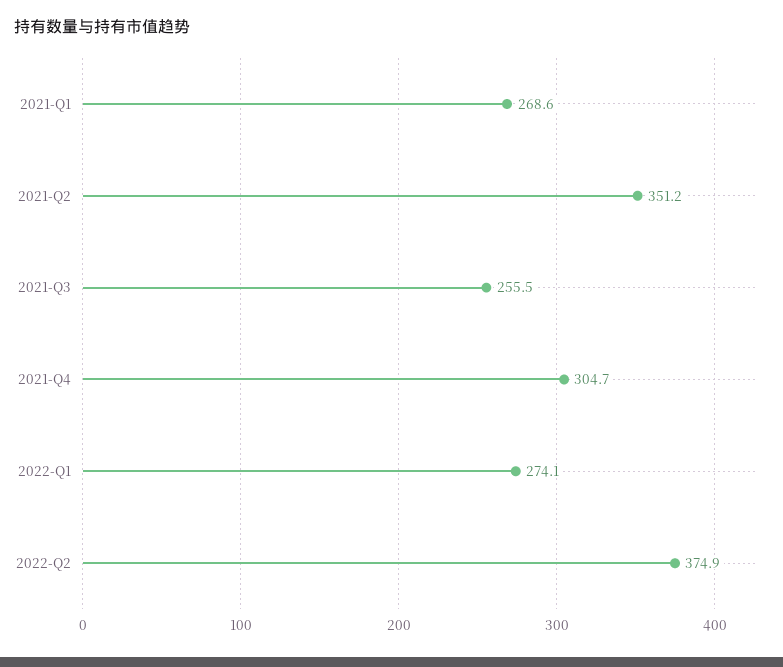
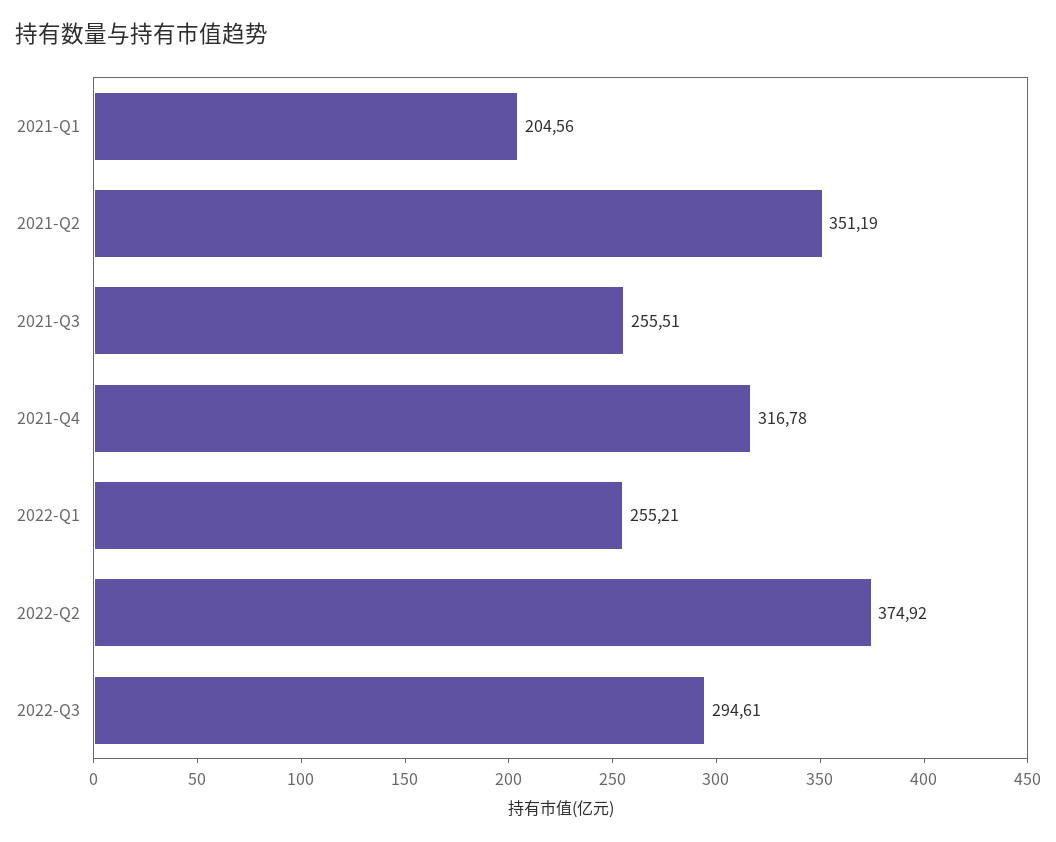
2021-Q1: 268.6 -> 204.56
2021-Q4: 304.7 -> 316.78
2022-Q1: 274.1 -> 255.21
2022-Q3: none -> 294.61

